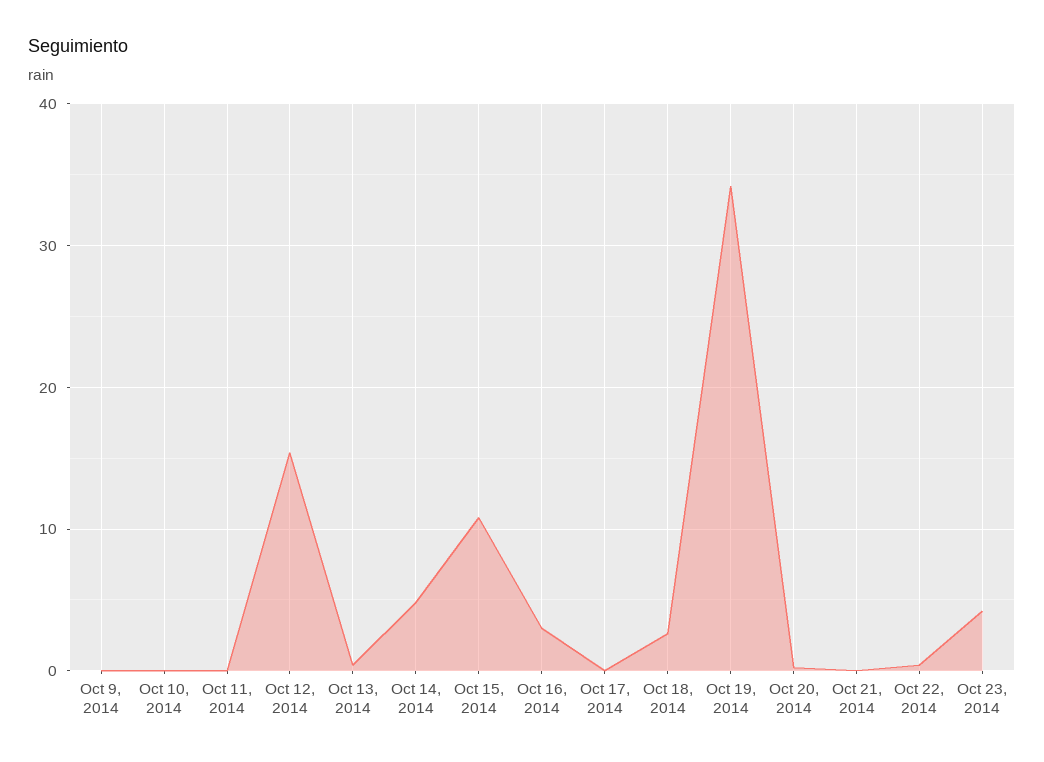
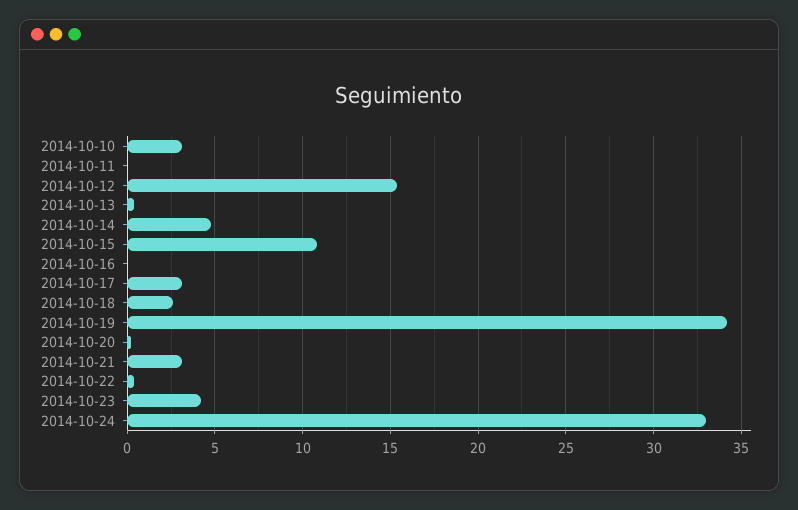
Oct 9, 2014: 0 -> none
Oct 10, 2014: 0 -> 3
Oct 16, 2014: 3 -> 0
Oct 17, 2014: 0 -> 3
Oct 21, 2014: 0 -> 3
2014-10-24: none -> 33

